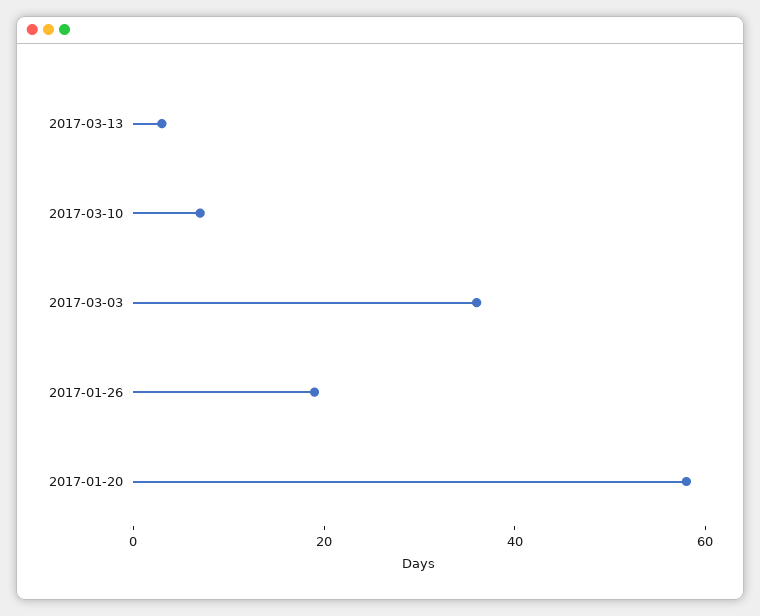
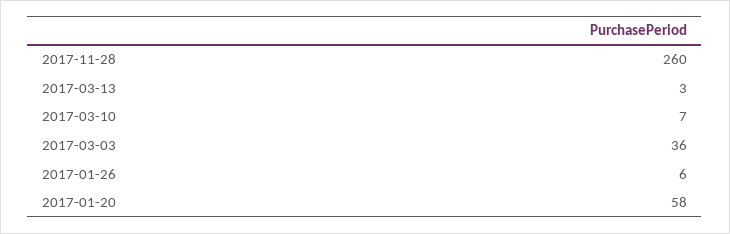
2017-01-26: 20 -> 6
2017-11-28: none -> 260

